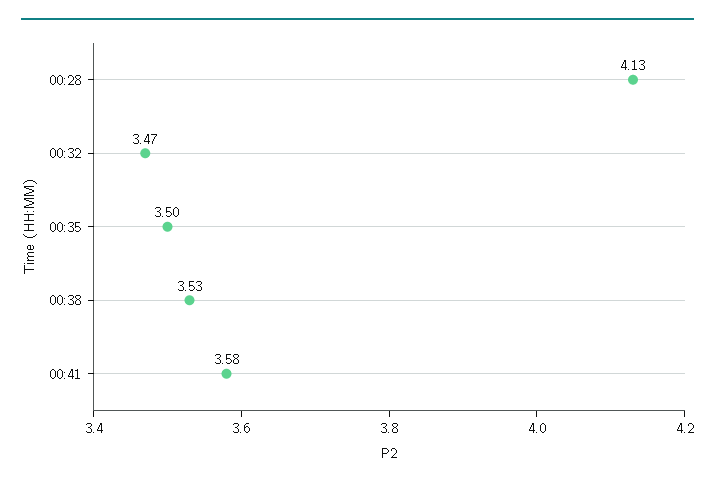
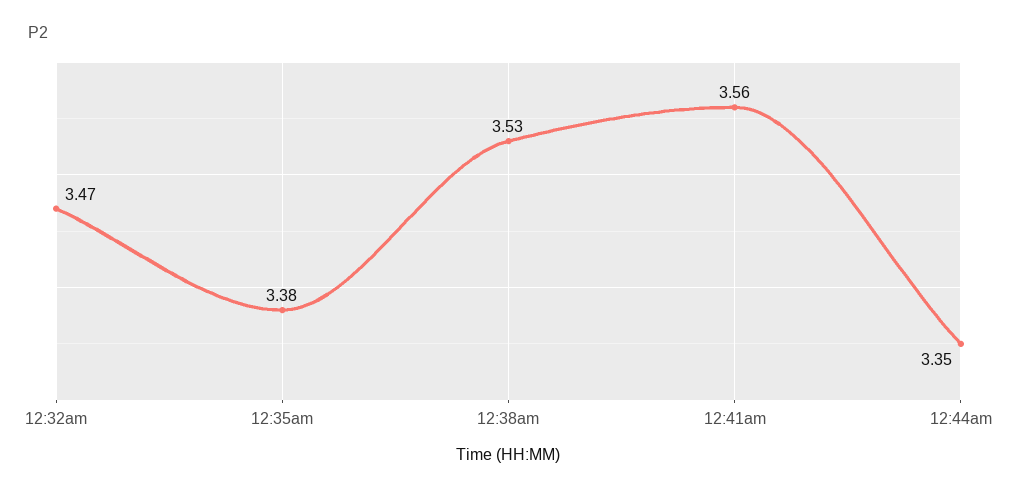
00:28: 4.13 -> none
00:35: 3.5 -> 3.38
00:41: 3.58 -> 3.56
12:44am: none -> 3.35

